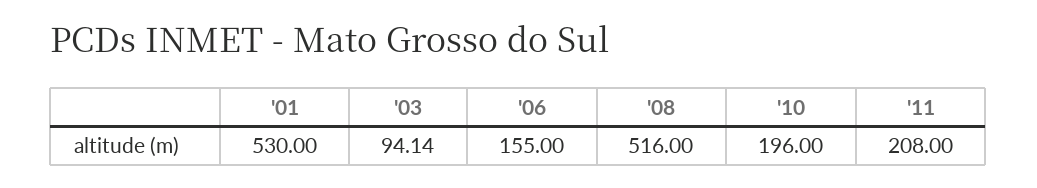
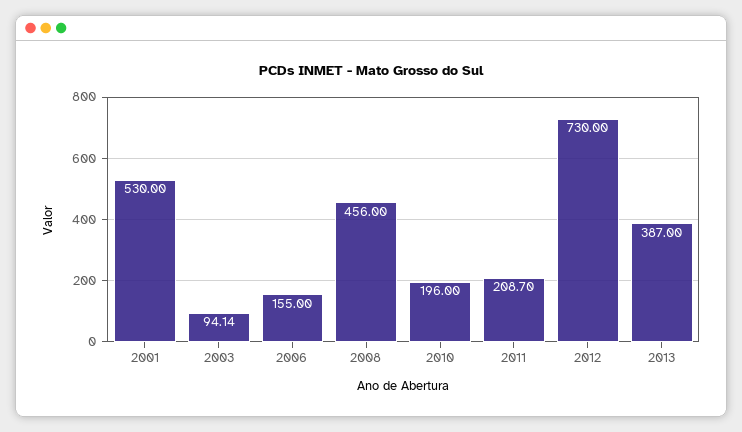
'08: 516 -> 456
'11: 208 -> 208.7
2012: none -> 730
2013: none -> 387

